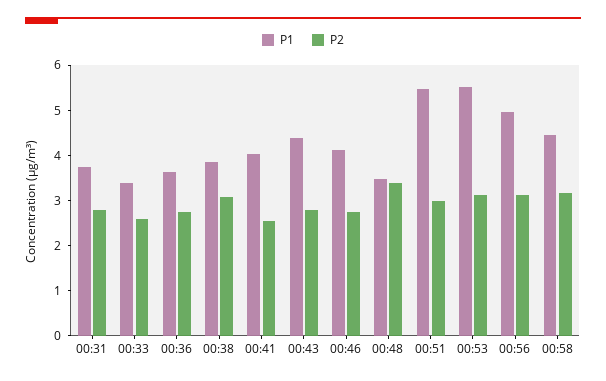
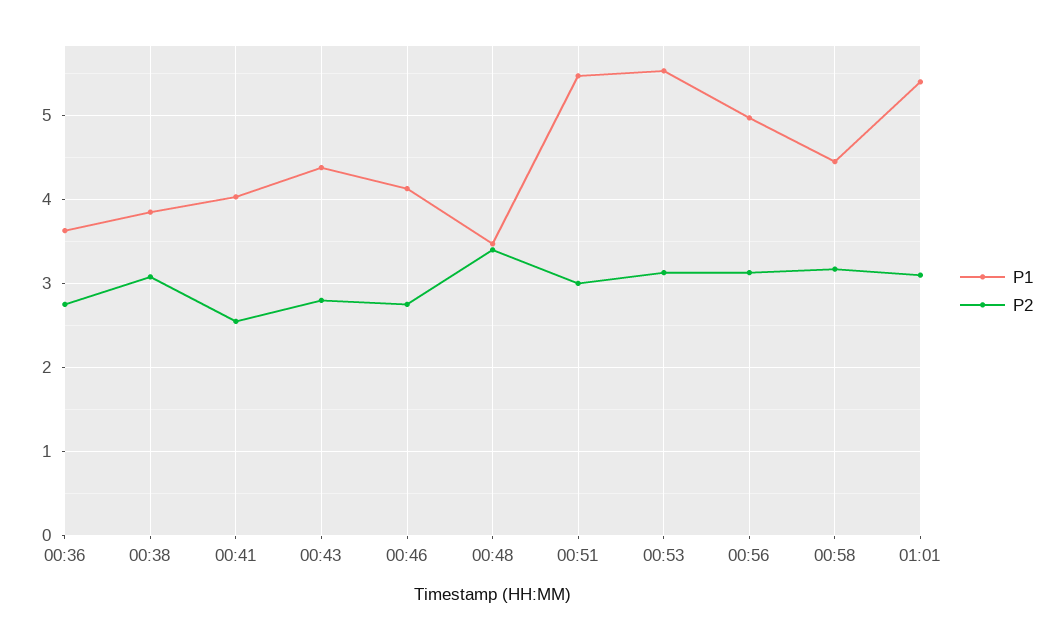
P1, 00:31: 3.8 -> none
P2, 00:31: 2.8 -> none
P1, 00:33: 3.4 -> none
P2, 00:33: 2.6 -> none
P1, 01:01: none -> 5.4
P2, 01:01: none -> 3.1

